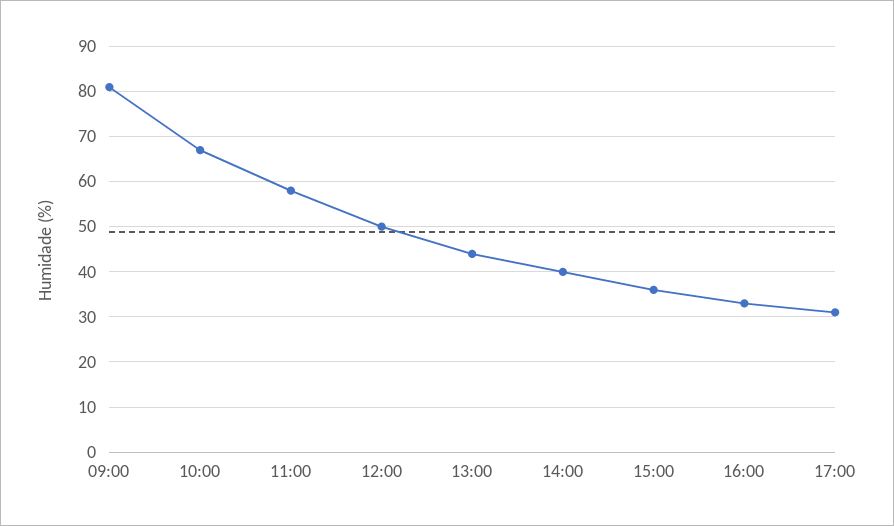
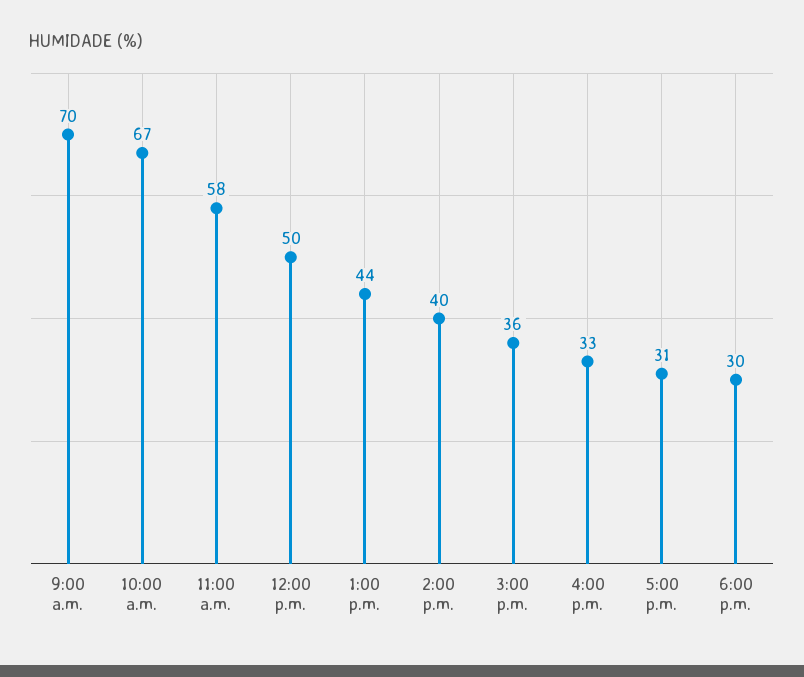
09:00: 80 -> 70
6:00 p.m.: none -> 30

